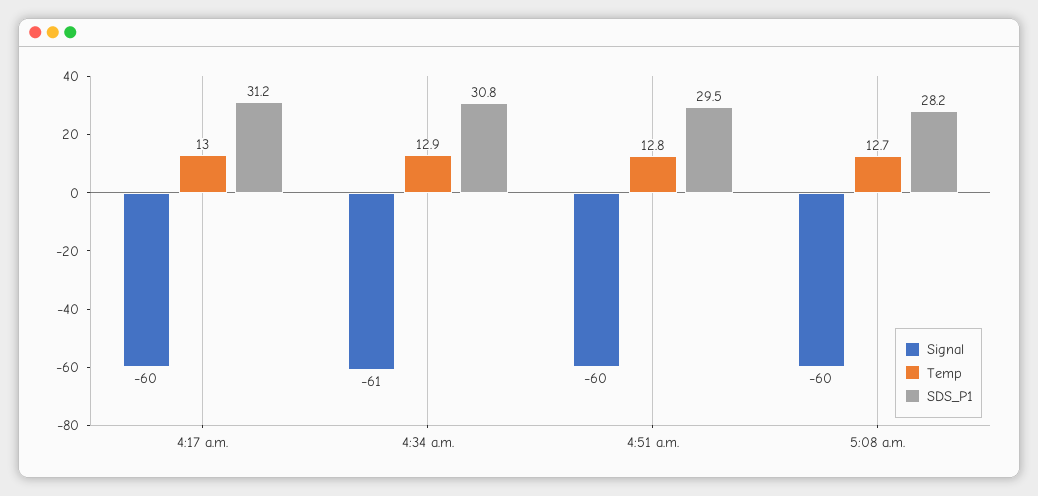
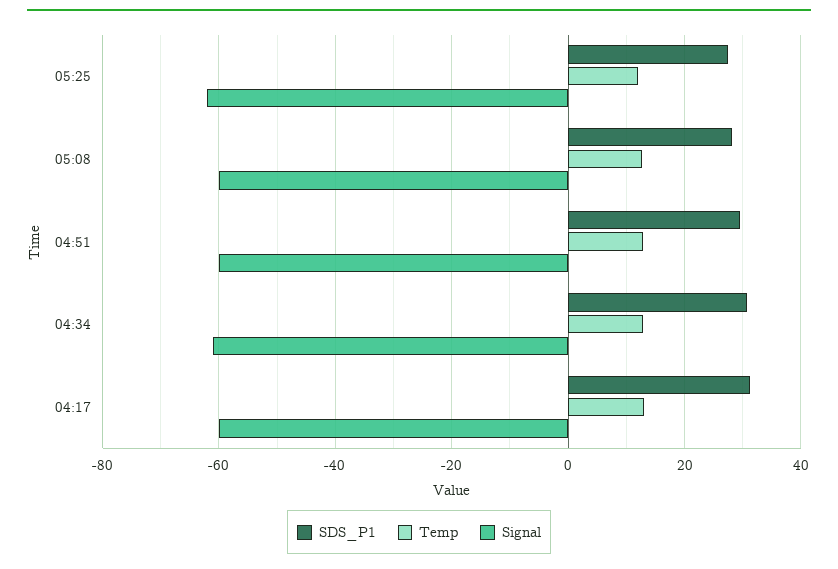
SDS_P1, 05:25: none -> 28
Temp, 05:25: none -> 12
Signal, 05:25: none -> -62

